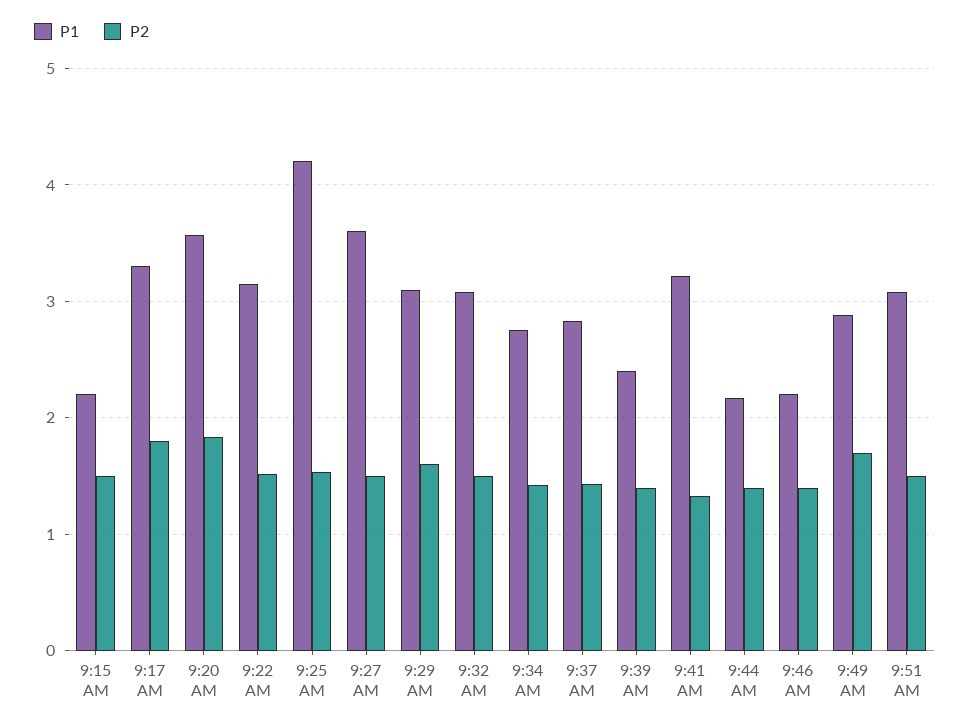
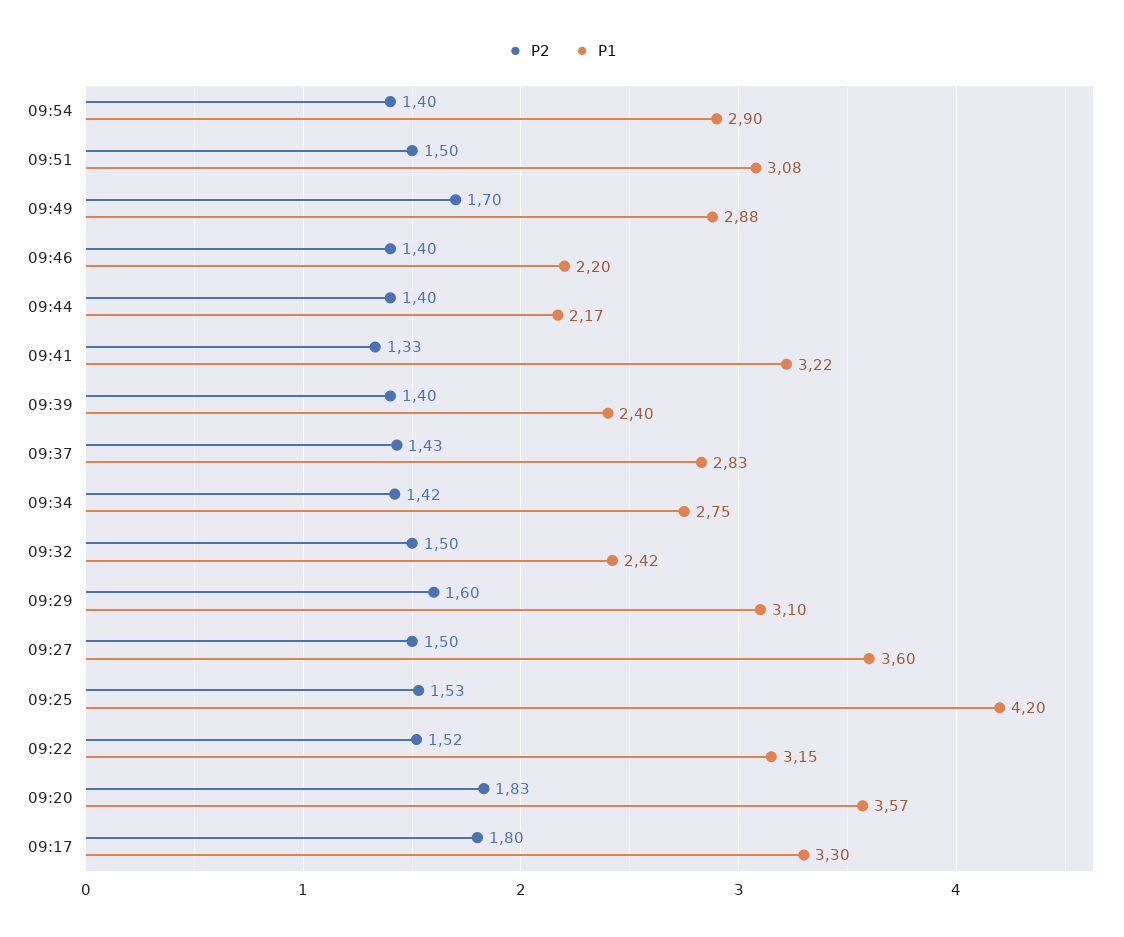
P1, 9:15 AM: 2.2 -> none
P2, 9:15 AM: 1.5 -> none
P1, 9:32 AM: 3.1 -> 2.42
P2, 09:54: none -> 1.4
P1, 09:54: none -> 2.9

